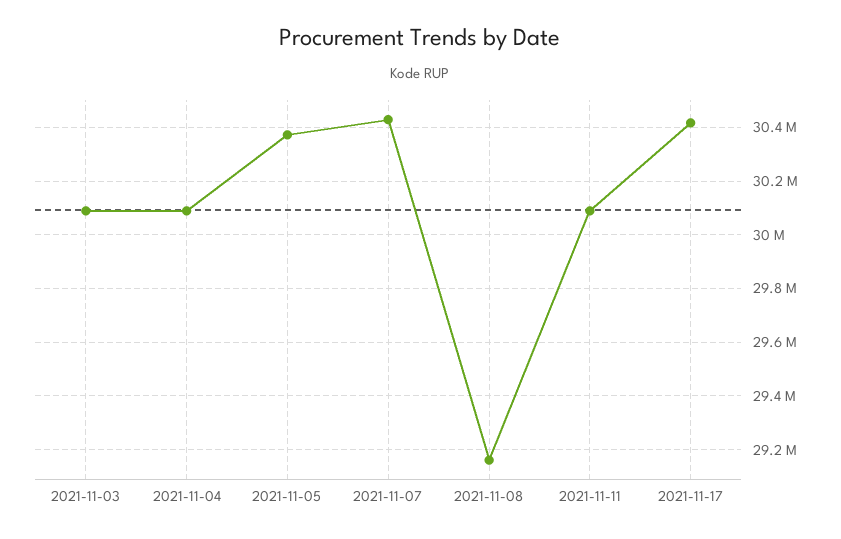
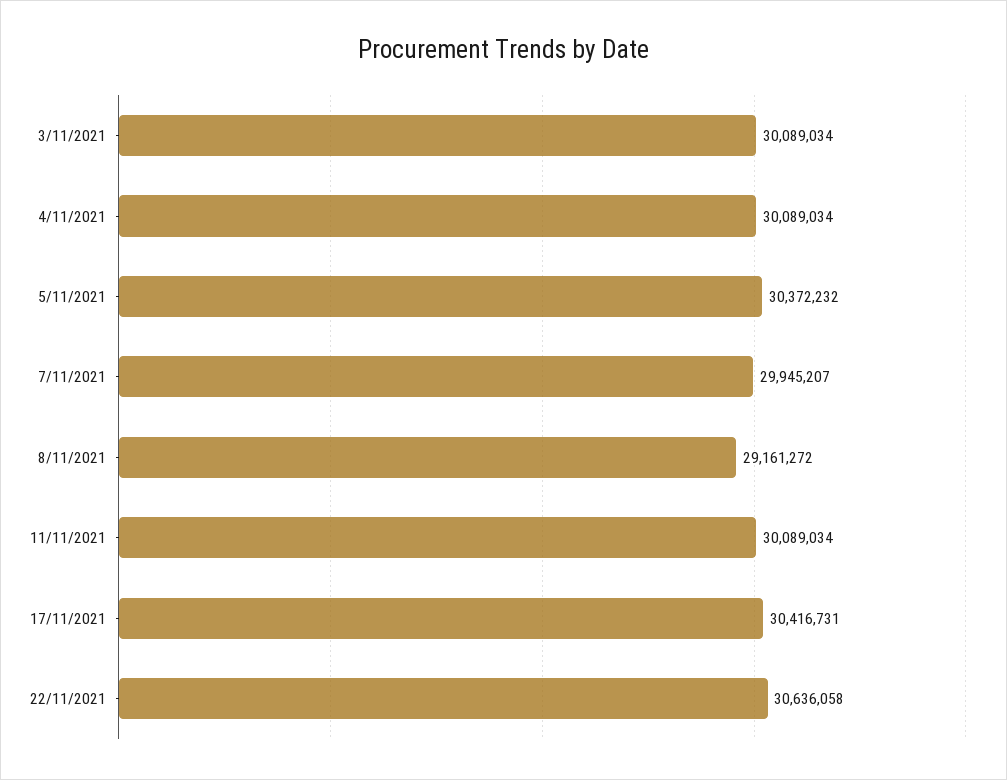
2021-11-07: 30425000 -> 29945207
22/11/2021: none -> 30636058

